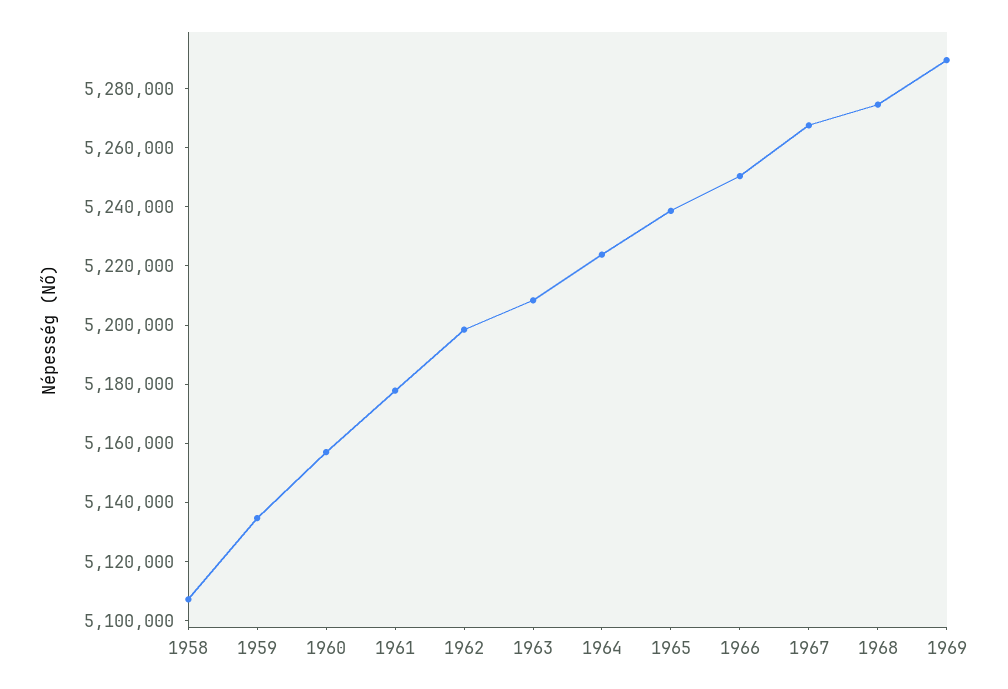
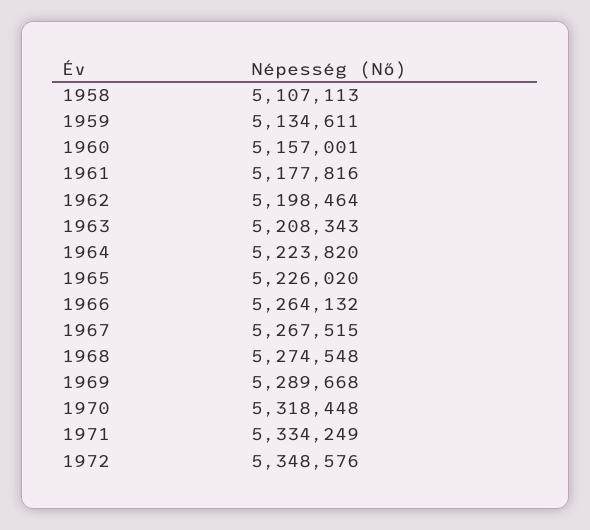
1965: 5240000 -> 5226020
1966: 5250000 -> 5264132
1970: none -> 5318448
1971: none -> 5334249
1972: none -> 5348576

